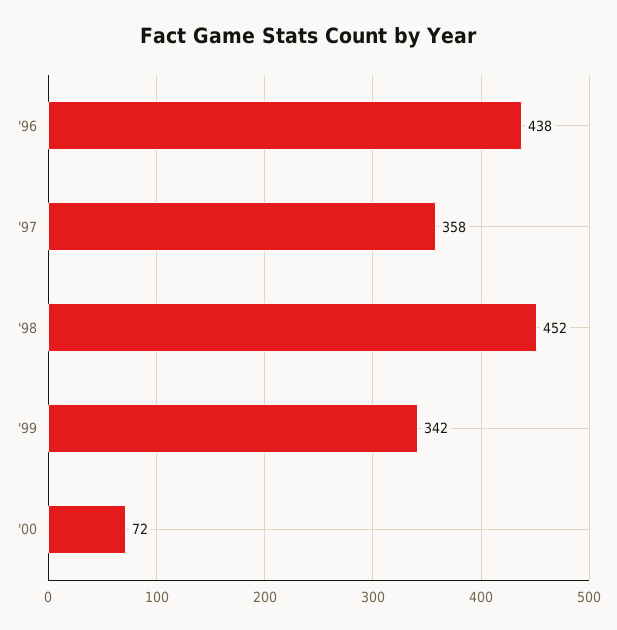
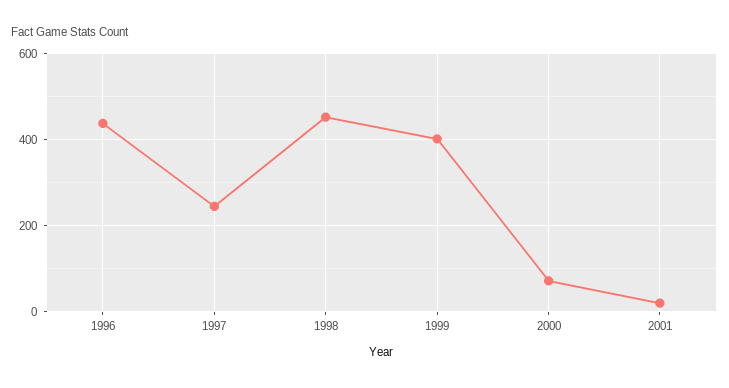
'97: 358 -> 240
'99: 342 -> 400
2001: none -> 20

